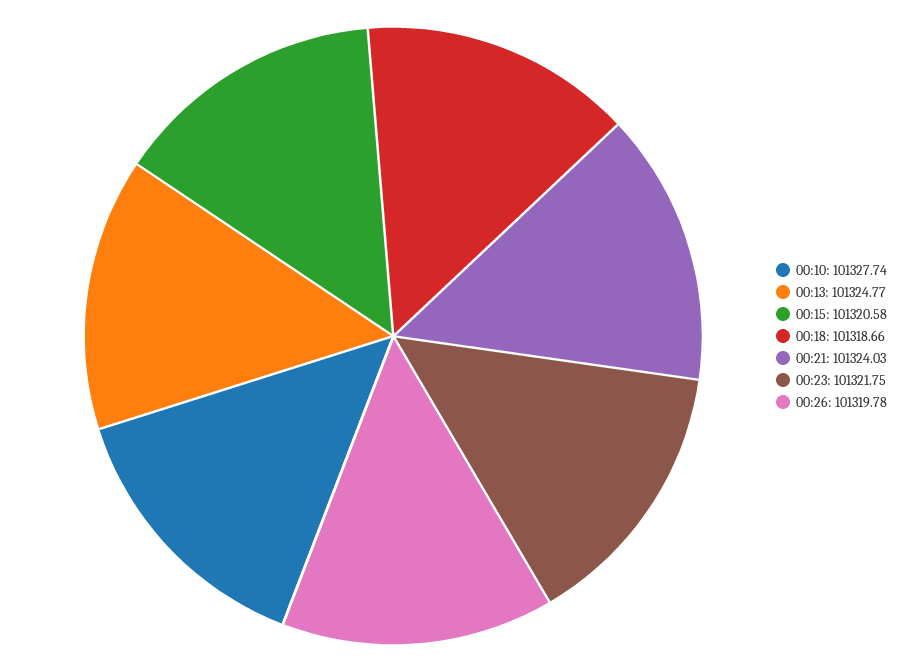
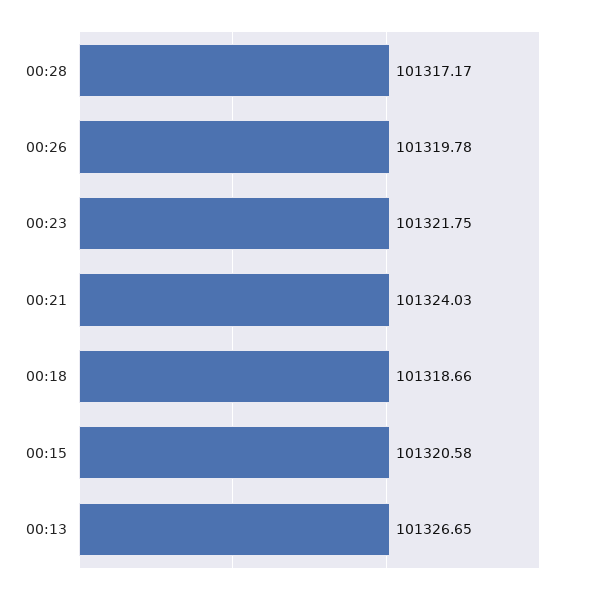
00:10: 101327.74 -> none
00:13: 101324.77 -> 101326.65
00:28: none -> 101317.17

